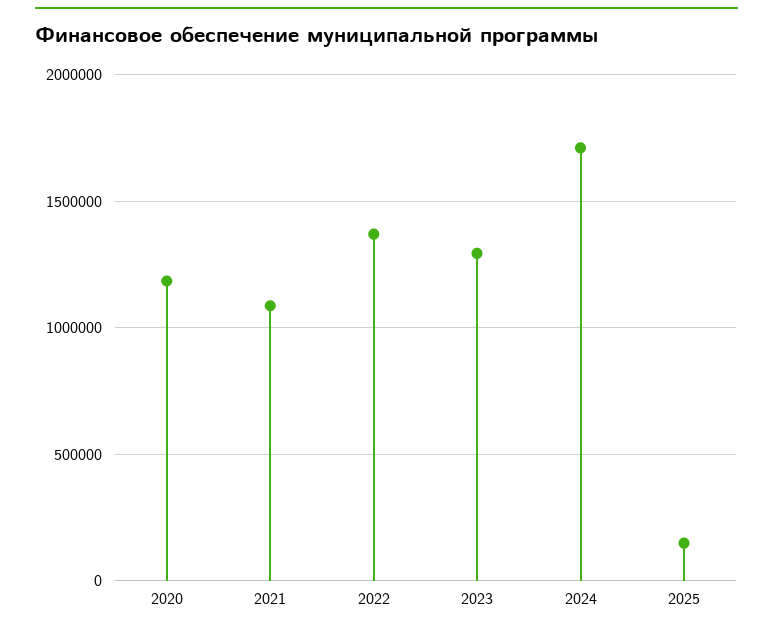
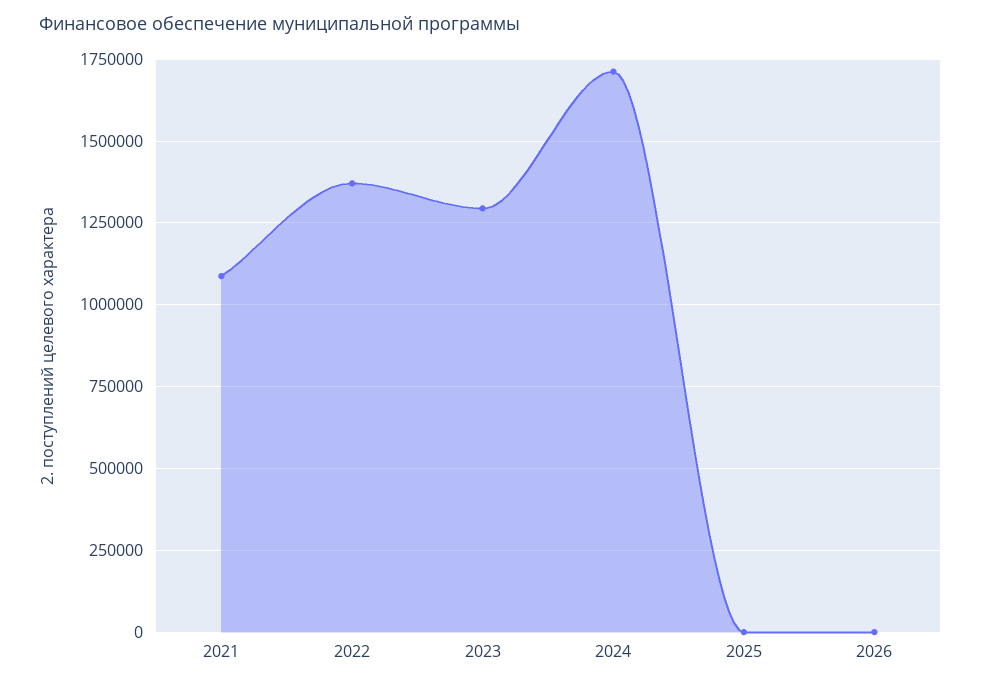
2020: 1200000 -> none
2025: 150000 -> 0
2026: none -> 0

